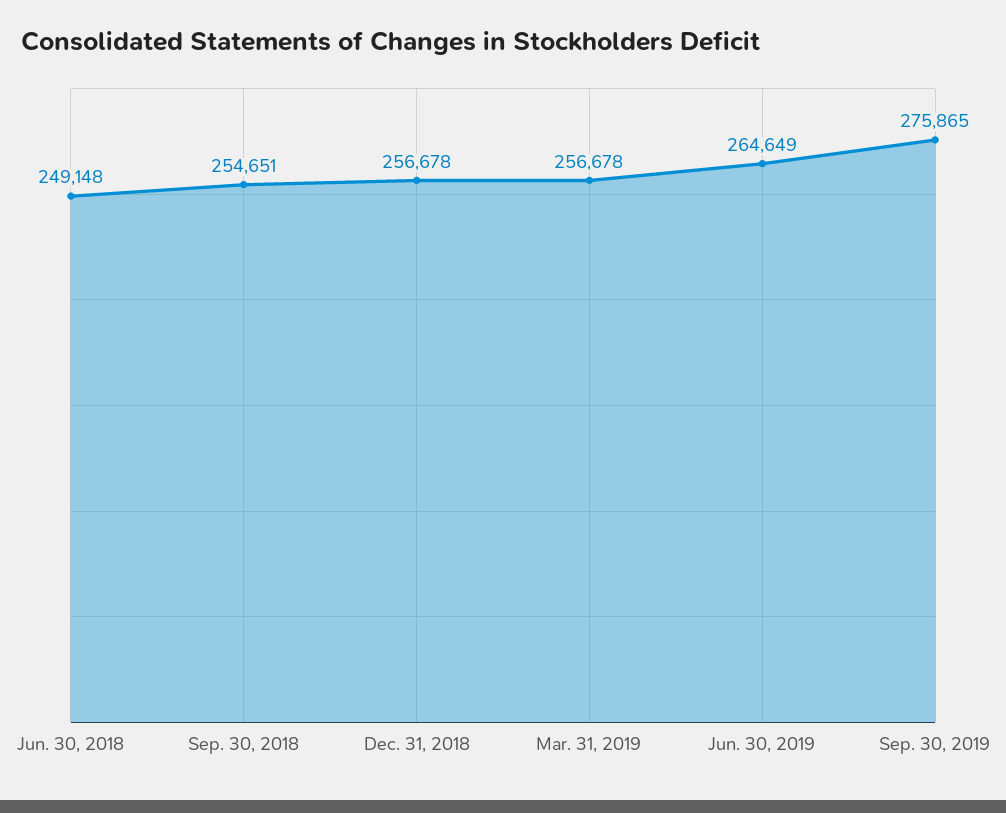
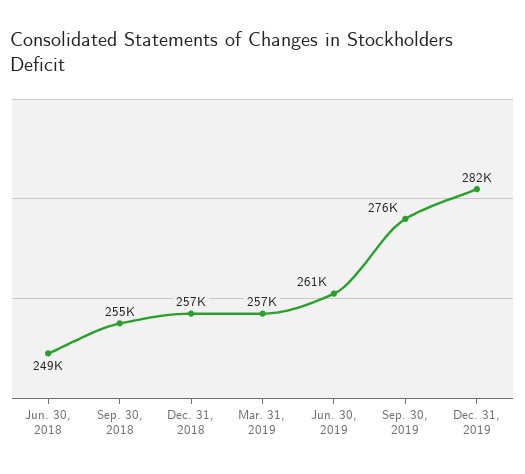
Jun. 30, 2019: 264649 -> 261000
Dec. 31, 2019: none -> 282000

